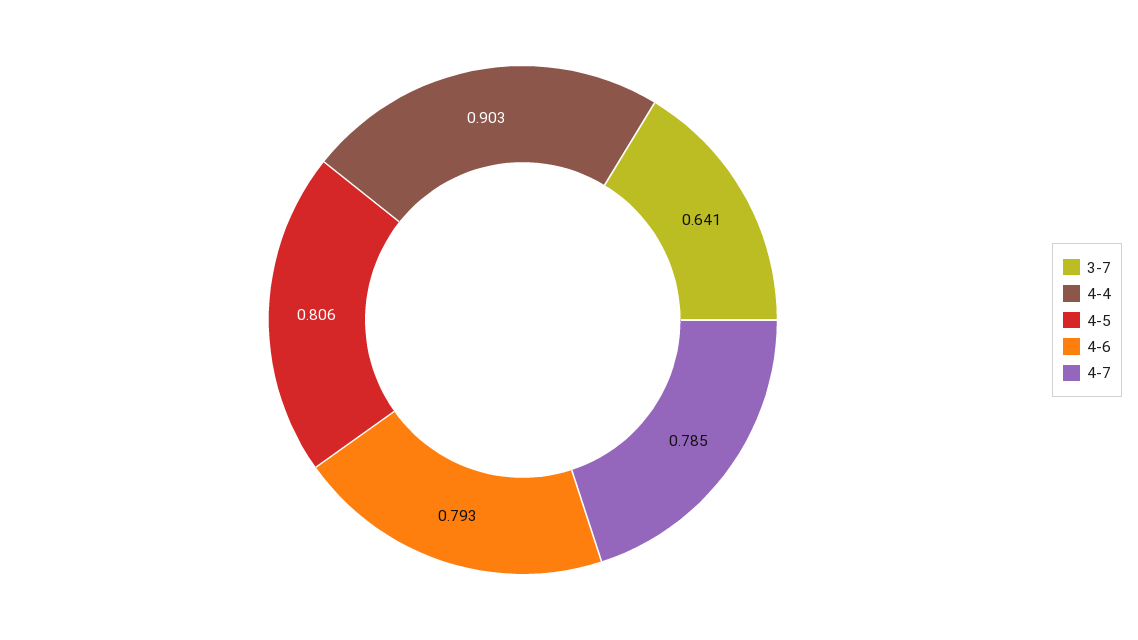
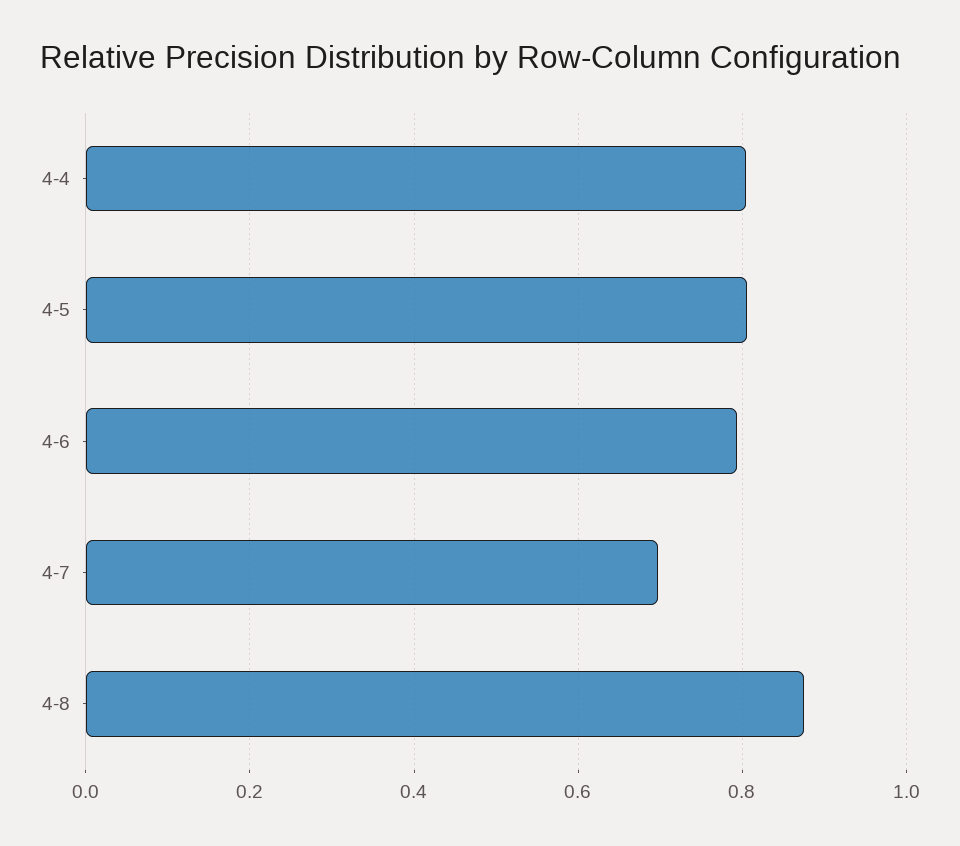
3-7: 0.641 -> none
4-4: 0.903 -> 0.8
4-7: 0.785 -> 0.7
4-8: none -> 0.88

